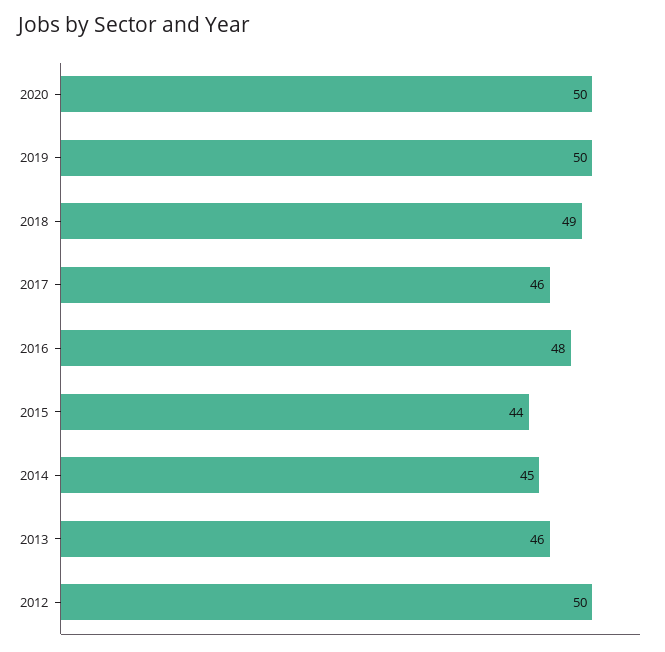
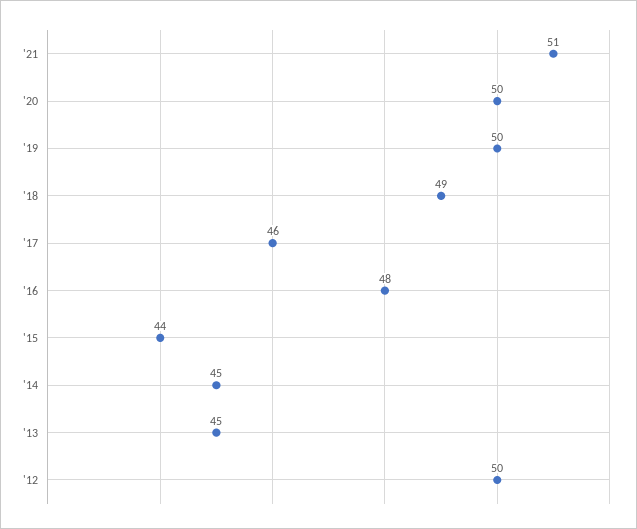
2013: 46 -> 45
'21: none -> 51

